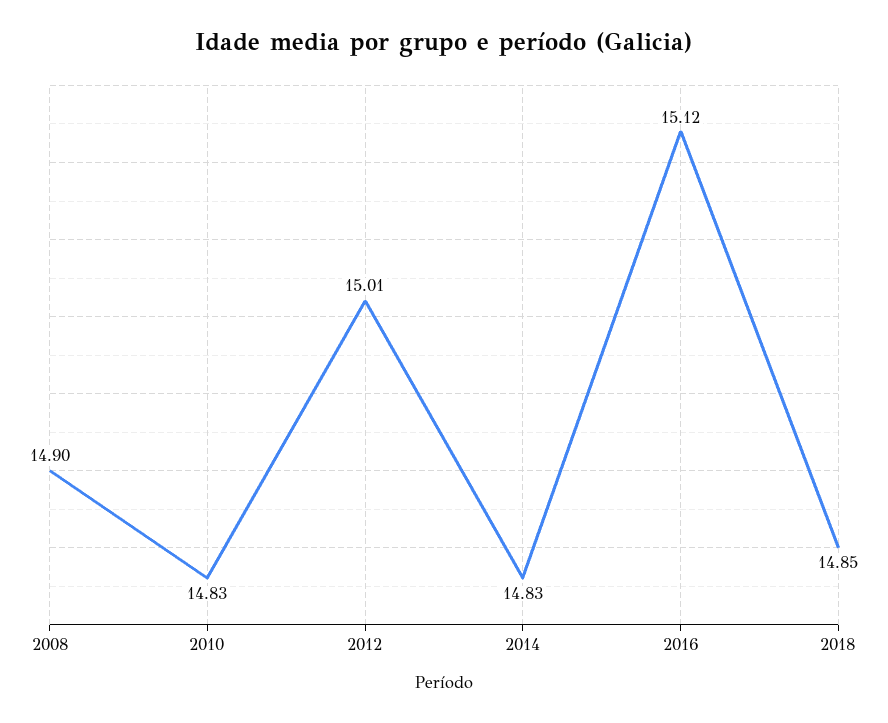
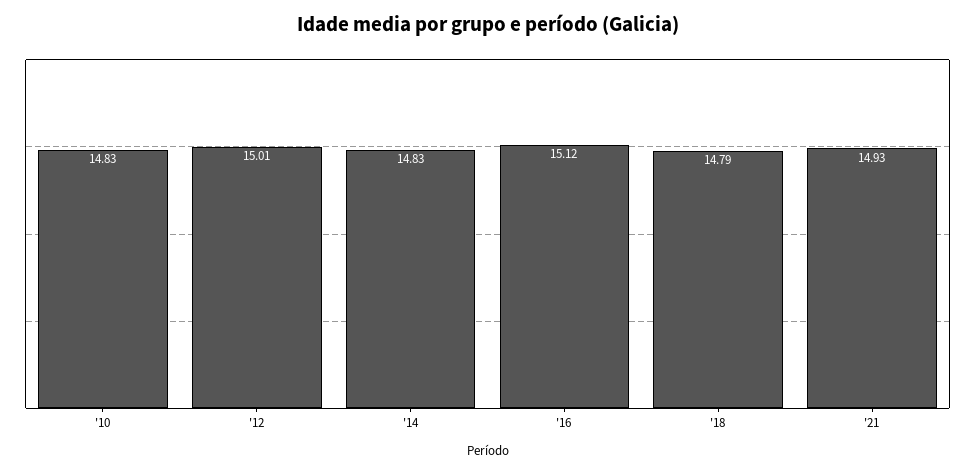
2008: 14.9 -> none
2018: 14.85 -> 14.79
'21: none -> 14.93

